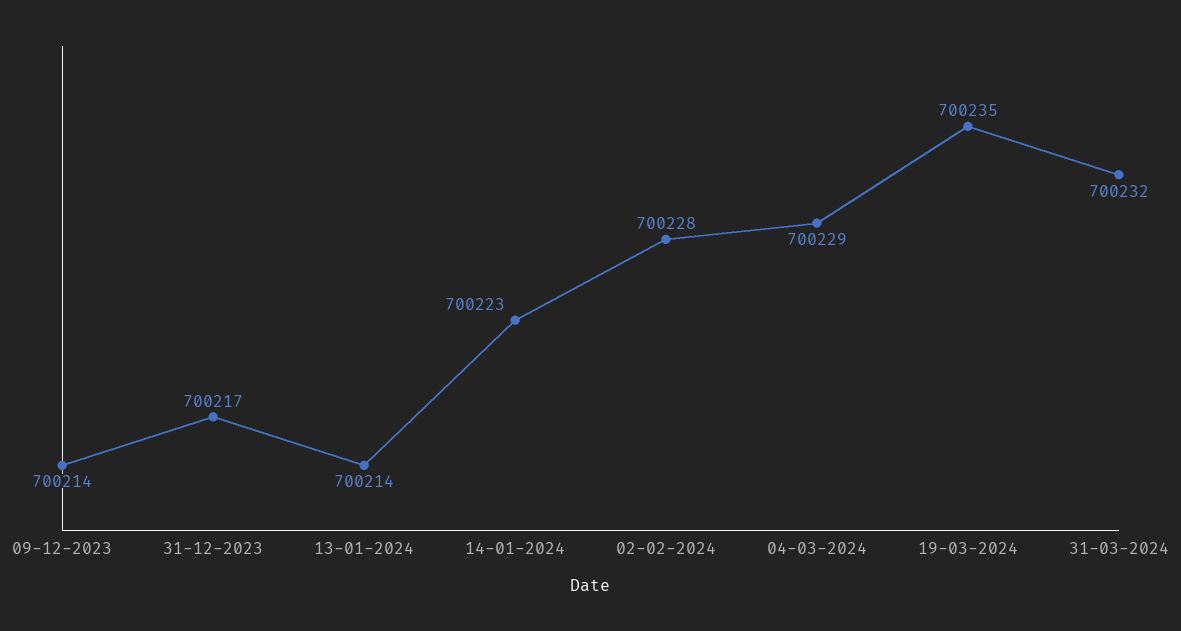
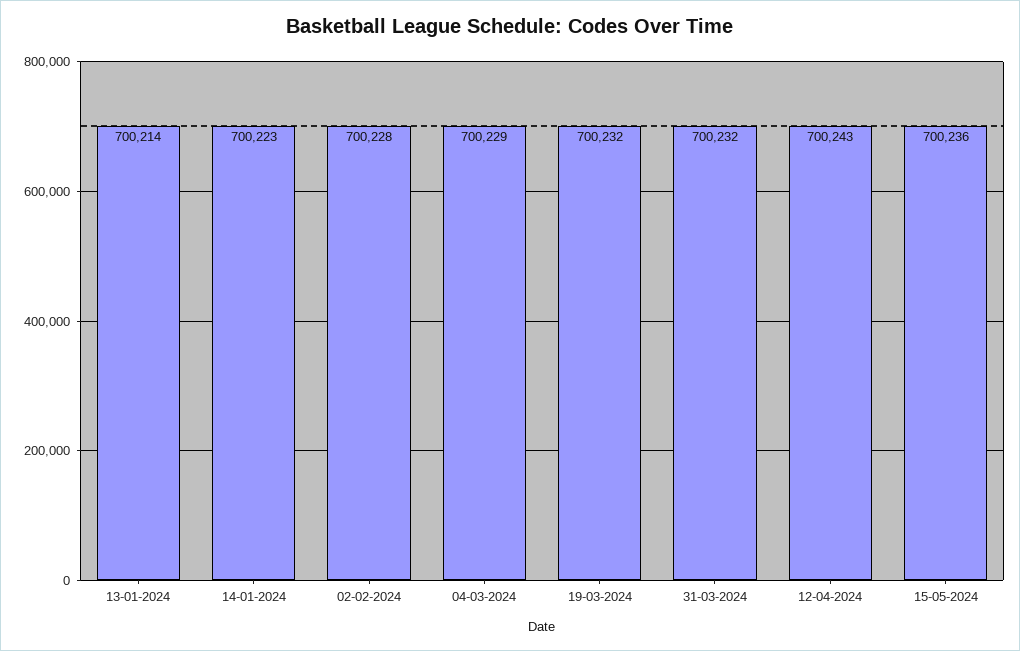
09-12-2023: 700214 -> none
31-12-2023: 700217 -> none
19-03-2024: 700235 -> 700232
12-04-2024: none -> 700243
15-05-2024: none -> 700236

